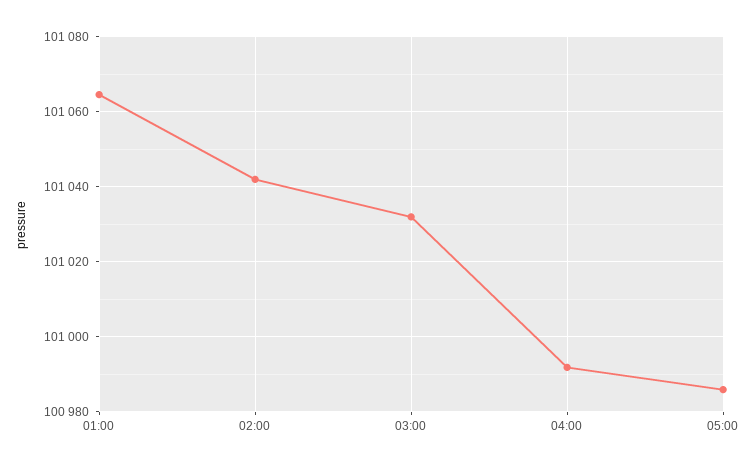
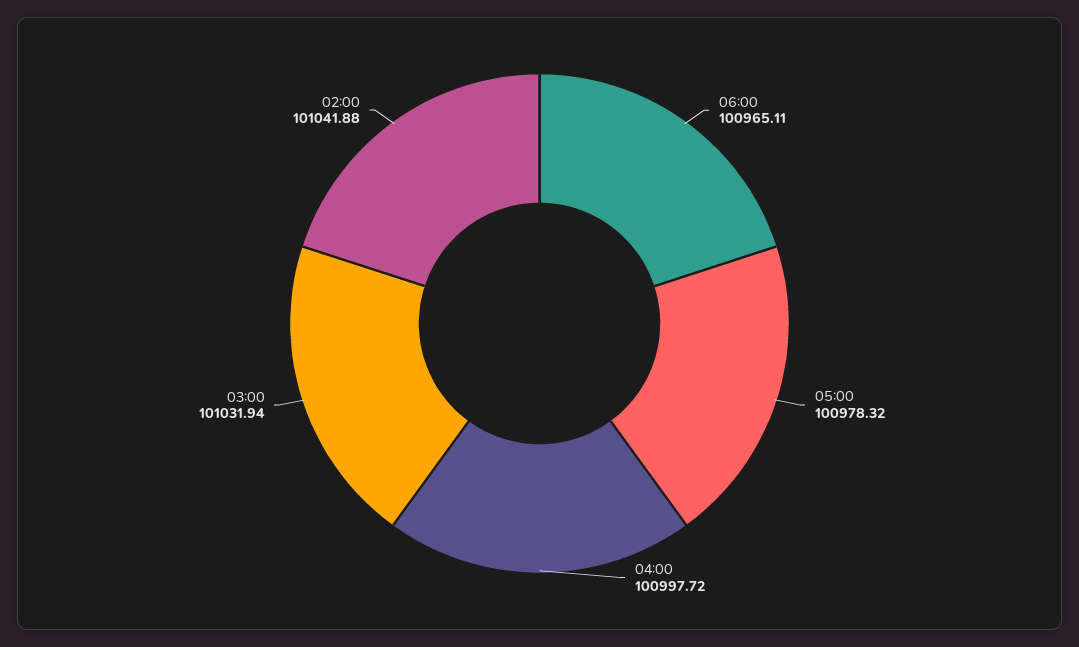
01:00: 101064 -> none
04:00: 100992 -> 100997.72
05:00: 100986 -> 100978.32
06:00: none -> 100965.11

